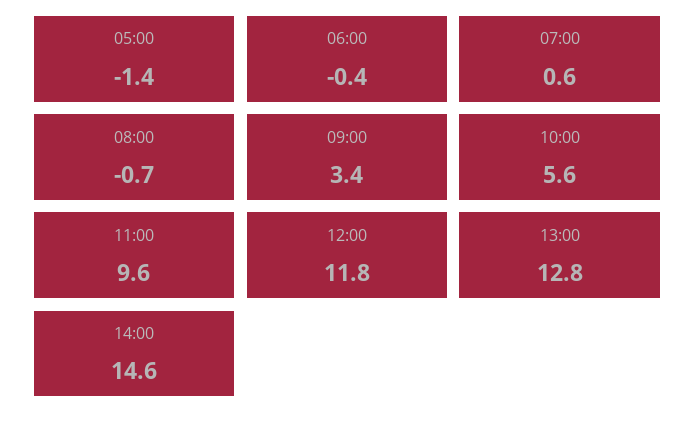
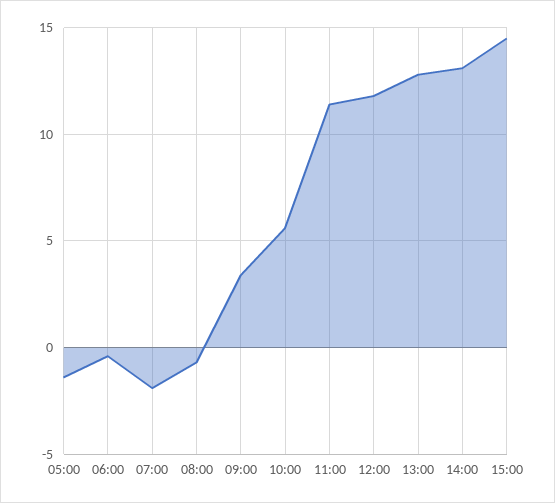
07:00: 0.6 -> -2
11:00: 9.6 -> 11.5
14:00: 14.6 -> 13
15:00: none -> 14.5

